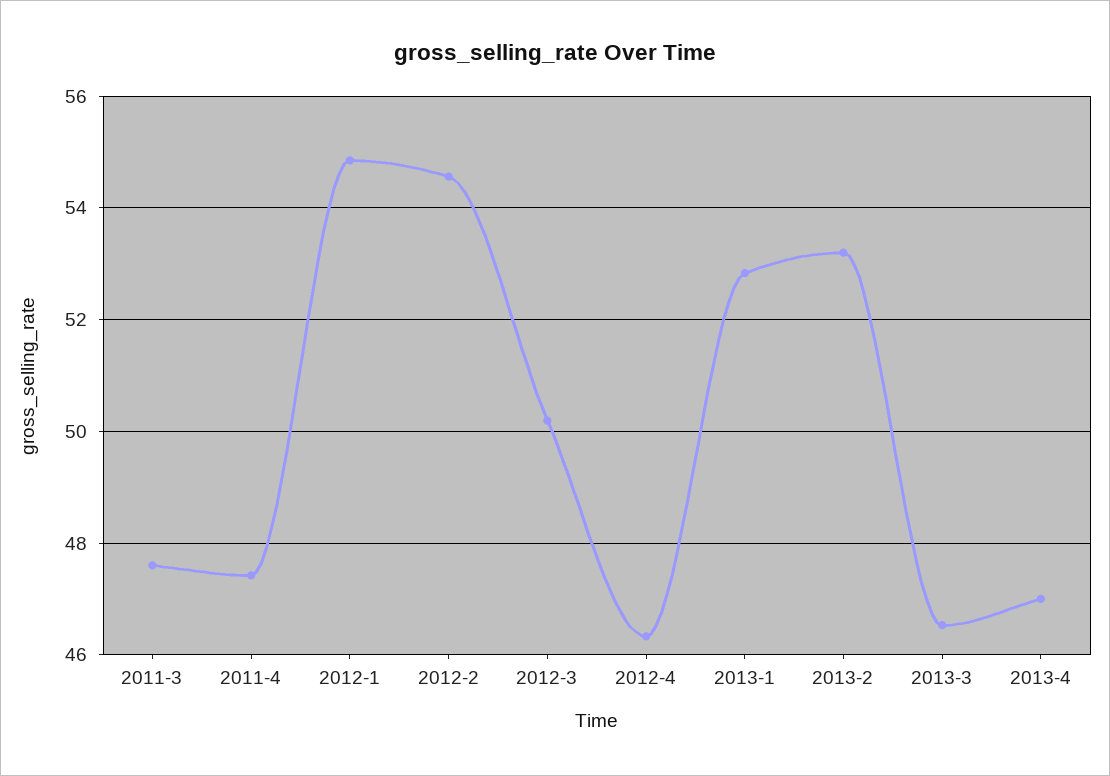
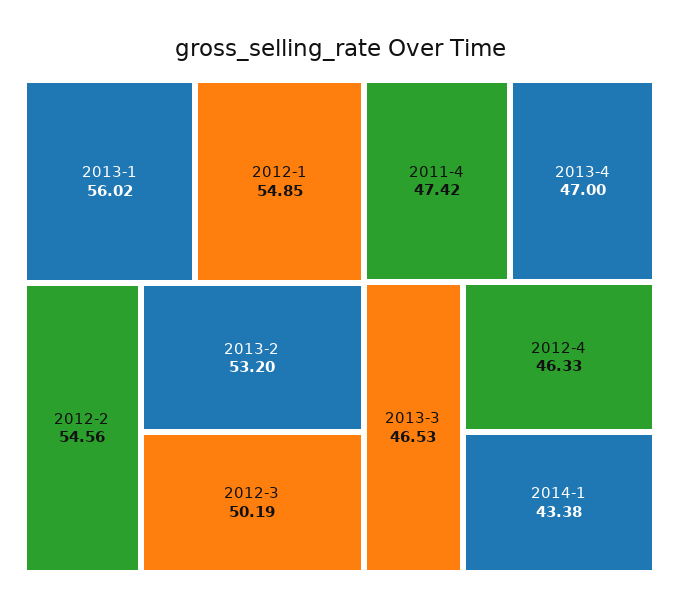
2011-3: 47.6 -> none
2013-1: 52.8 -> 56.02
2014-1: none -> 43.38

